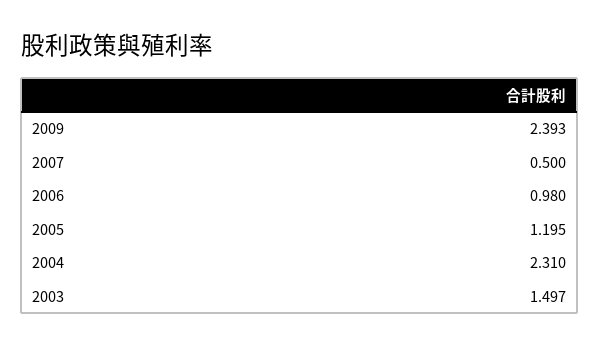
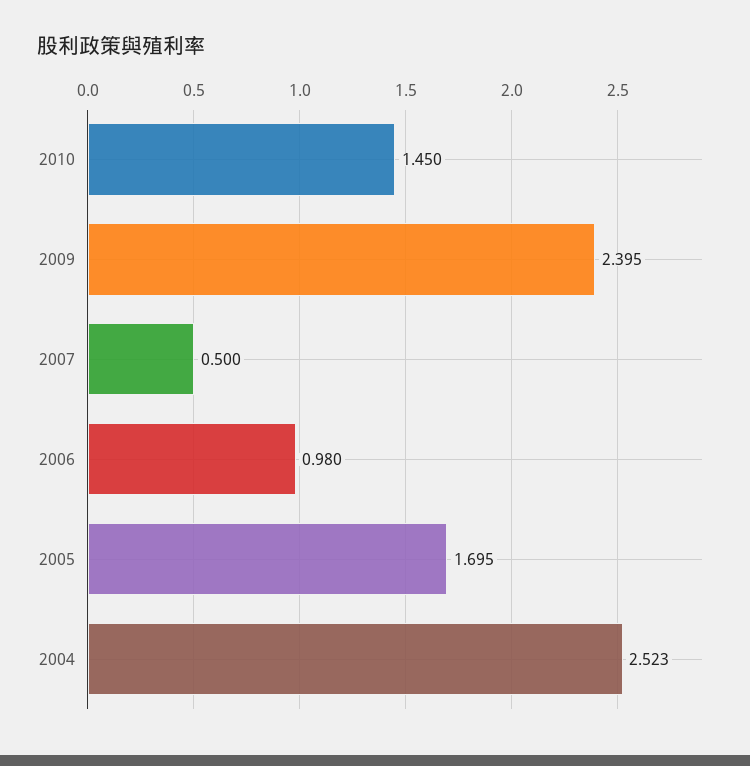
2009: 2.393 -> 2.395
2005: 1.195 -> 1.695
2004: 2.31 -> 2.523
2003: 1.497 -> none
2010: none -> 1.45

